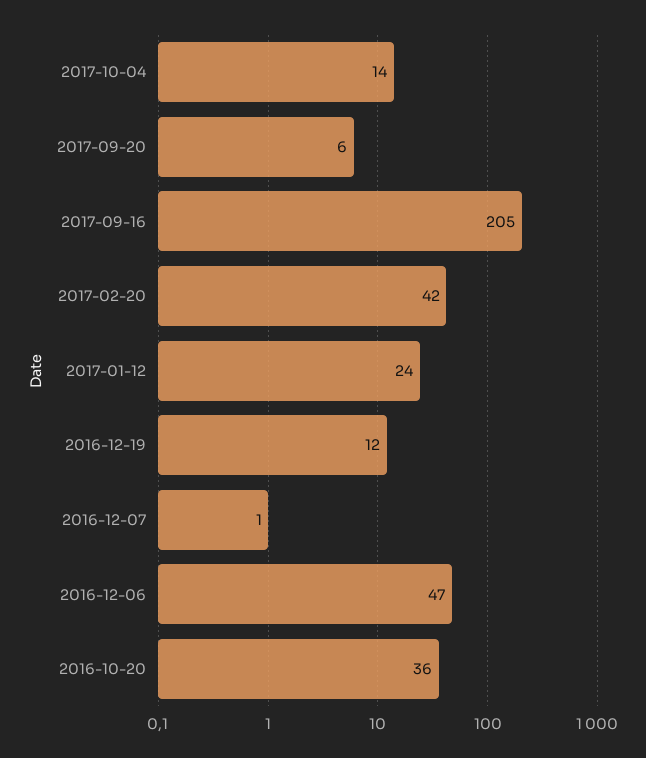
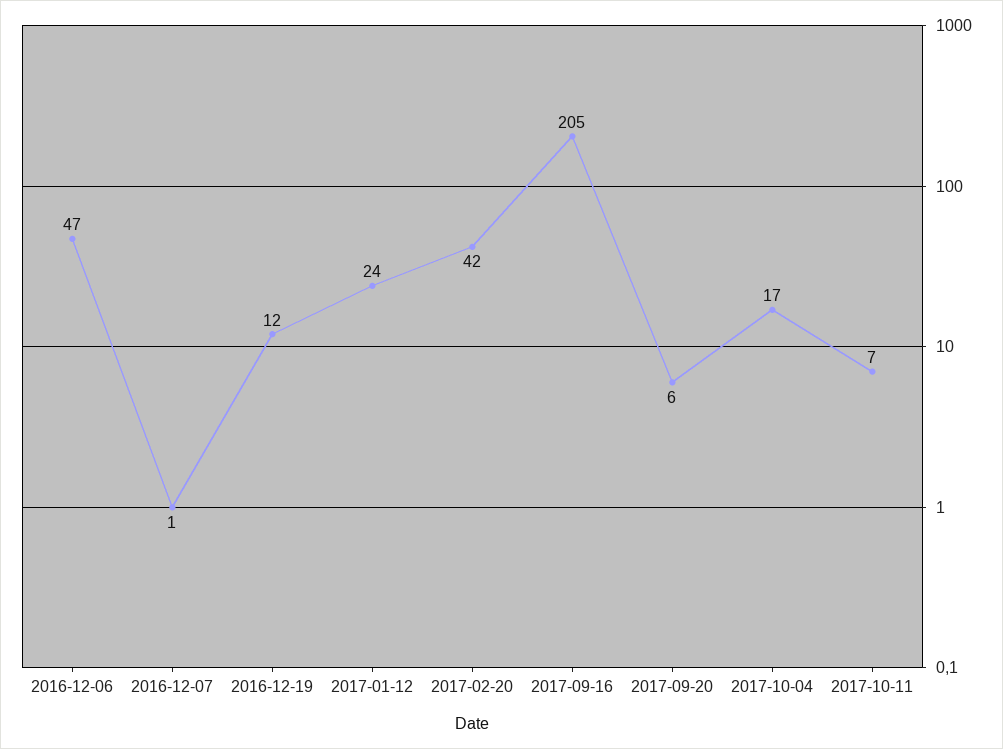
2017-10-04: 14 -> 17
2016-10-20: 36 -> none
2017-10-11: none -> 7

